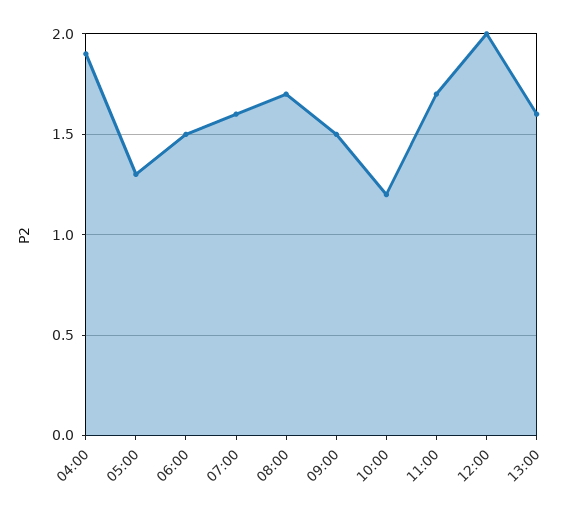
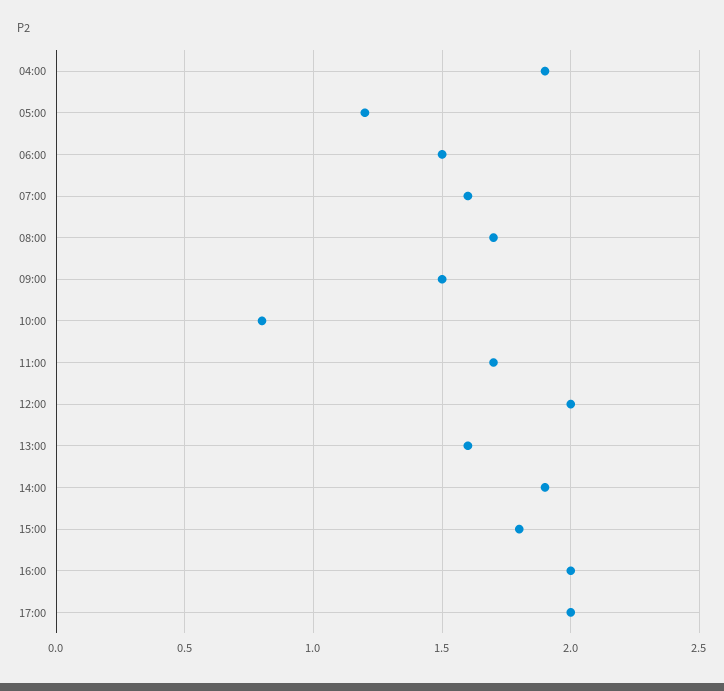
05:00: 1.3 -> 1.2
10:00: 1.2 -> 0.8
14:00: none -> 1.9
15:00: none -> 1.8
16:00: none -> 2
17:00: none -> 2

